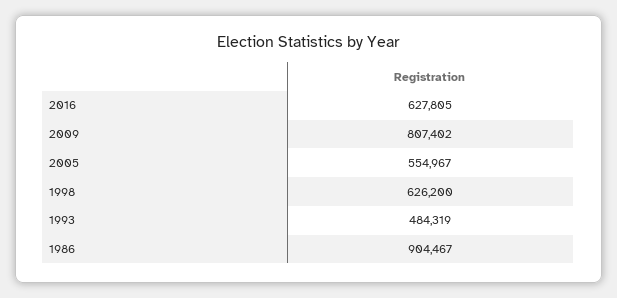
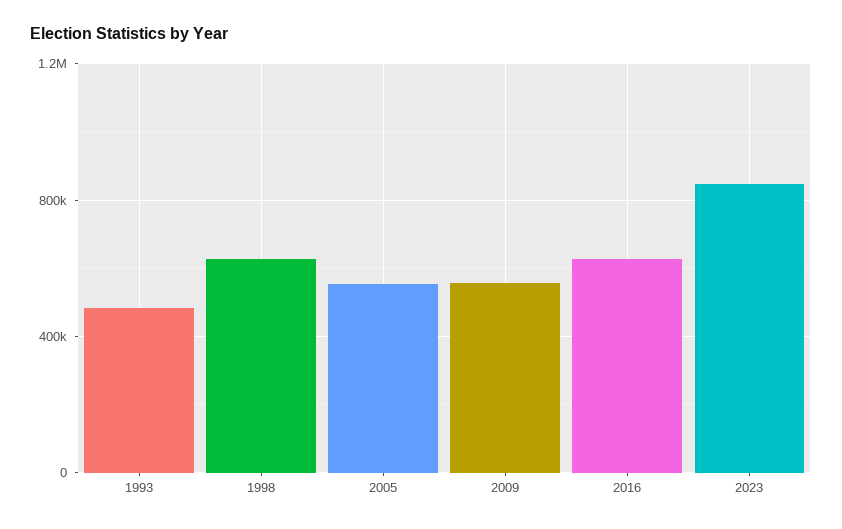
2009: 807402 -> 550000
1986: 904467 -> none
2023: none -> 850000

